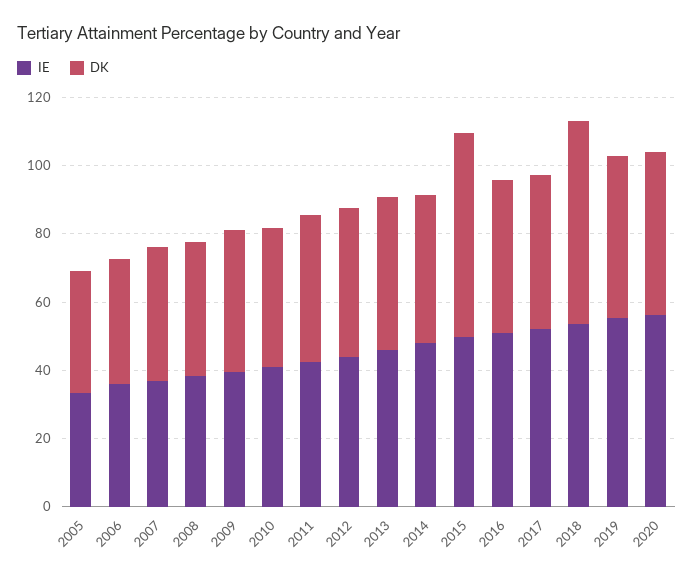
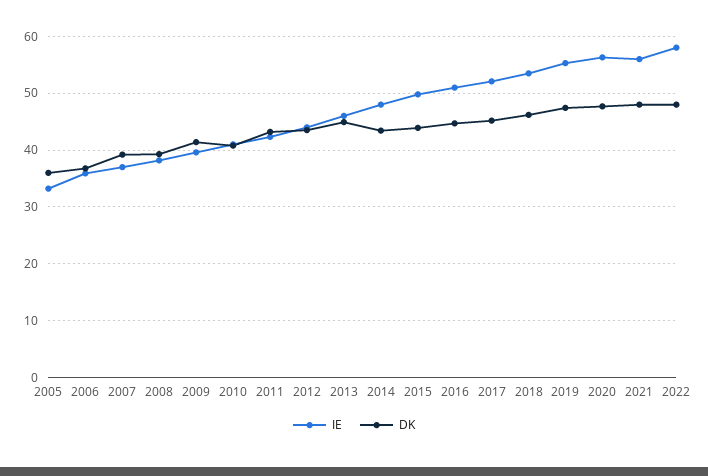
DK, 2015: 60 -> 44
DK, 2018: 60 -> 46
IE, 2021: none -> 56
DK, 2021: none -> 48
IE, 2022: none -> 58
DK, 2022: none -> 48

